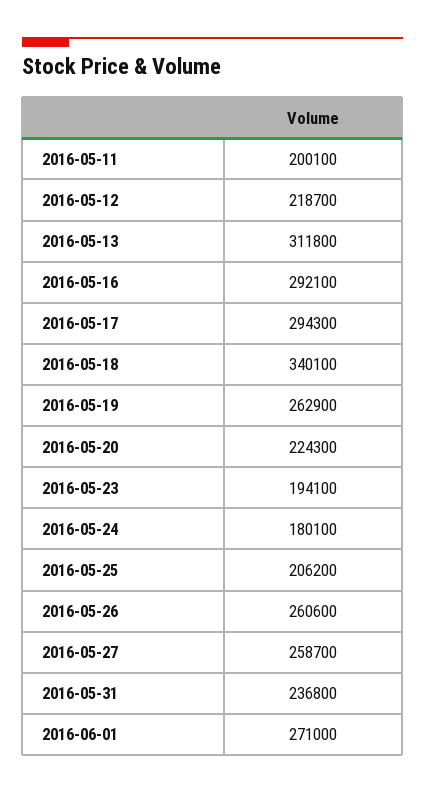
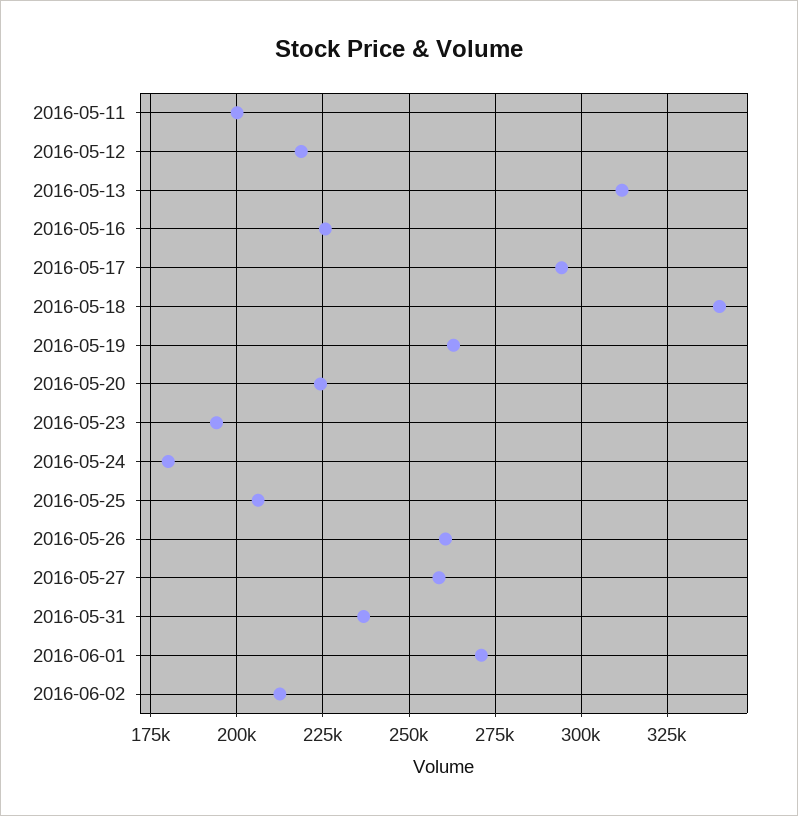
2016-05-16: 292100 -> 225000
2016-06-02: none -> 212500

